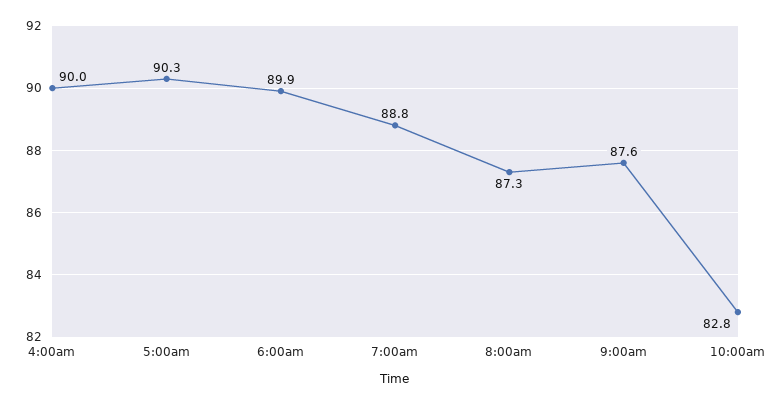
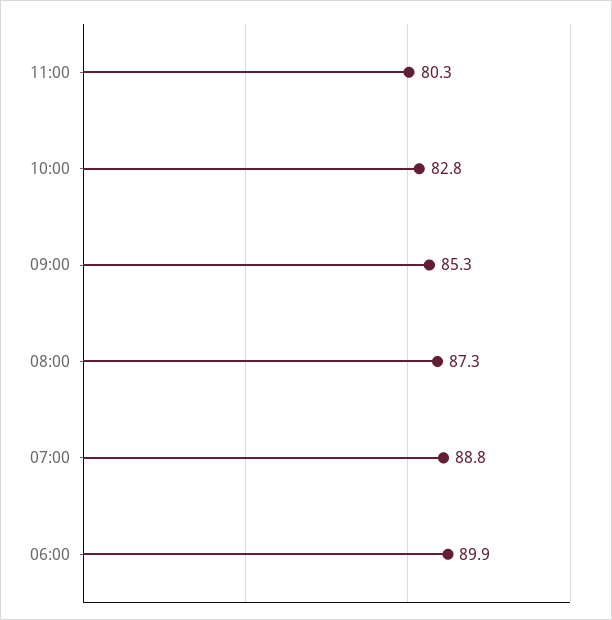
4:00am: 90 -> none
5:00am: 90.3 -> none
9:00am: 87.6 -> 85.3
11:00: none -> 80.3

